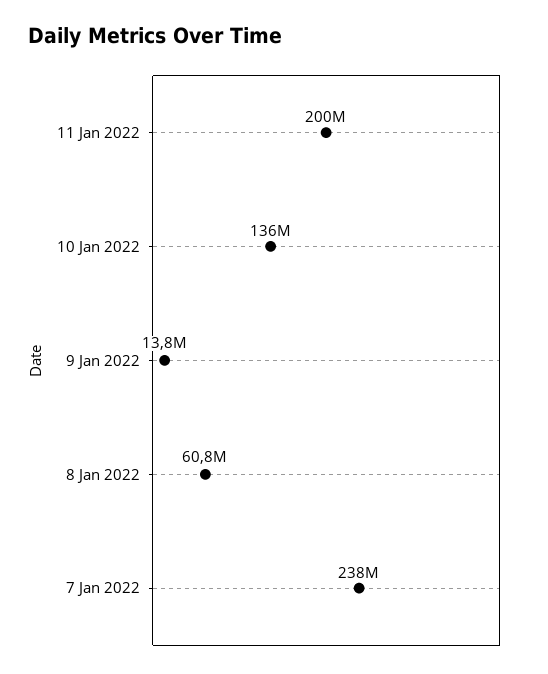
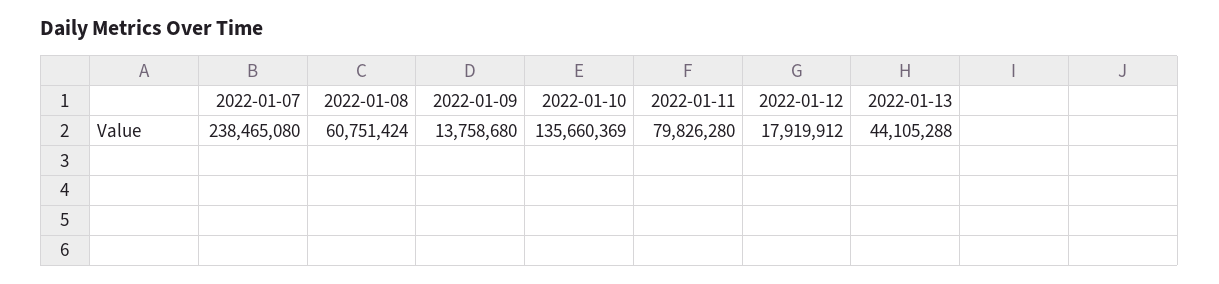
11 Jan 2022: 200000000 -> 79826280
2022-01-12: none -> 17919912
2022-01-13: none -> 44105288

